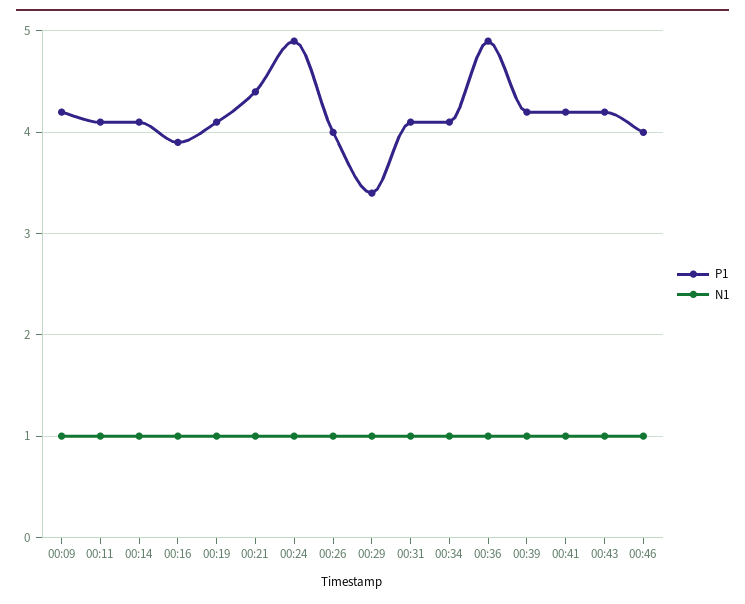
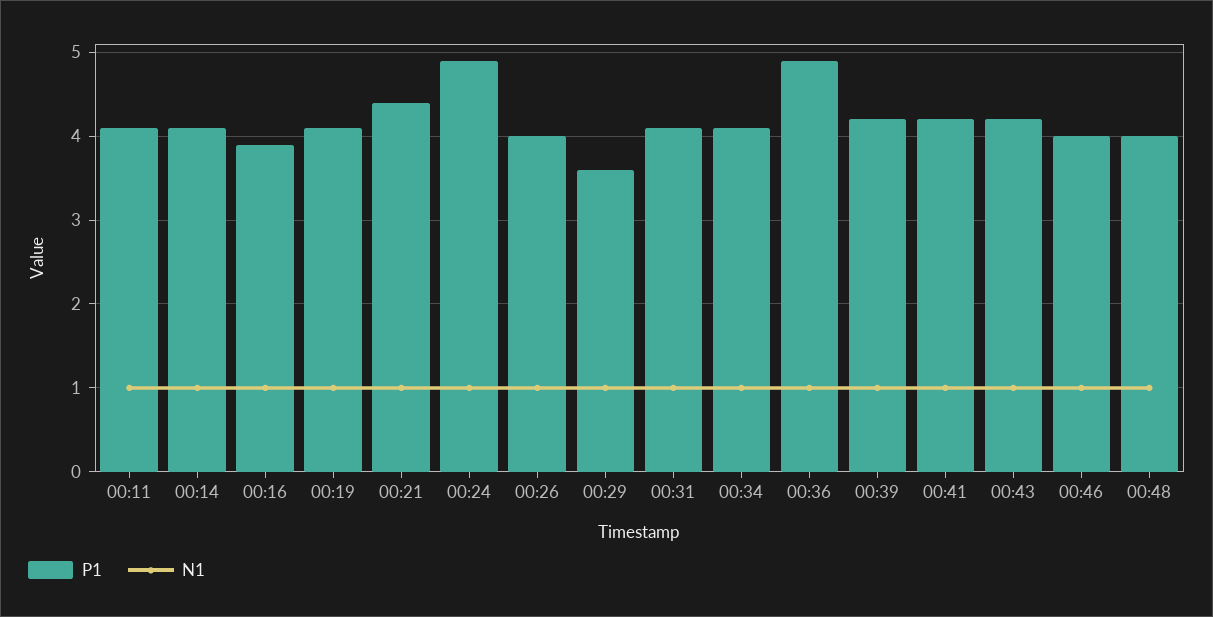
P1, 00:09: 4.2 -> none
N1, 00:09: 1 -> none
P1, 00:29: 3.4 -> 3.6
P1, 00:48: none -> 4
N1, 00:48: none -> 1

